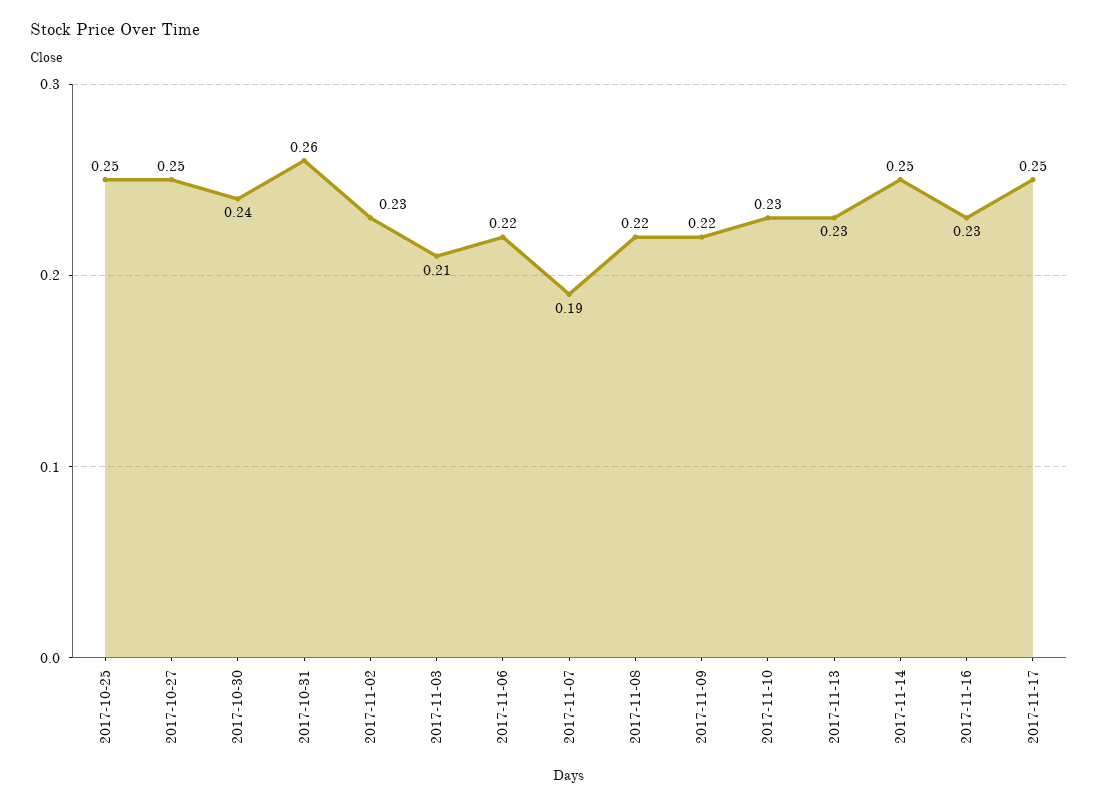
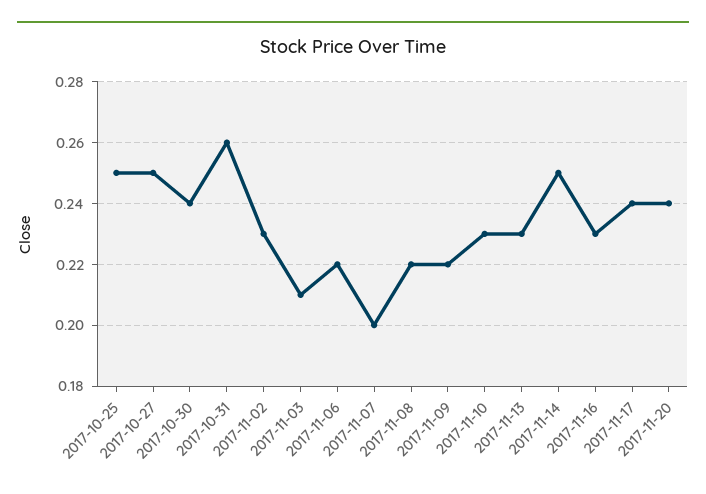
2017-11-07: 0.19 -> 0.2
2017-11-17: 0.25 -> 0.24
2017-11-20: none -> 0.24

